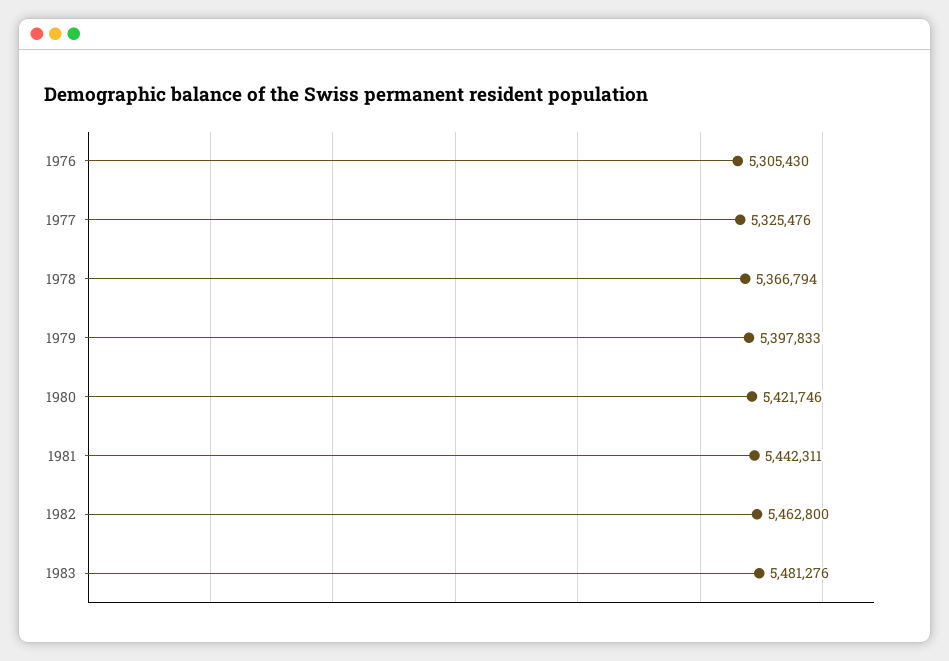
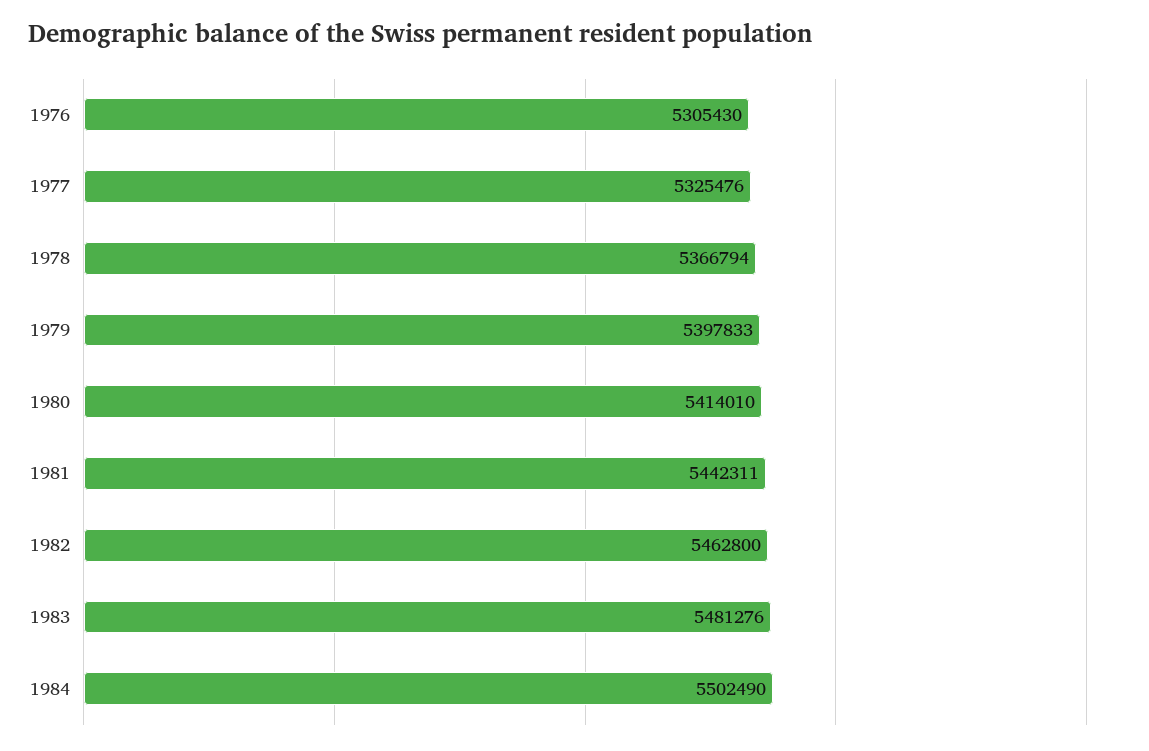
1980: 5421746 -> 5414010
1984: none -> 5502490

